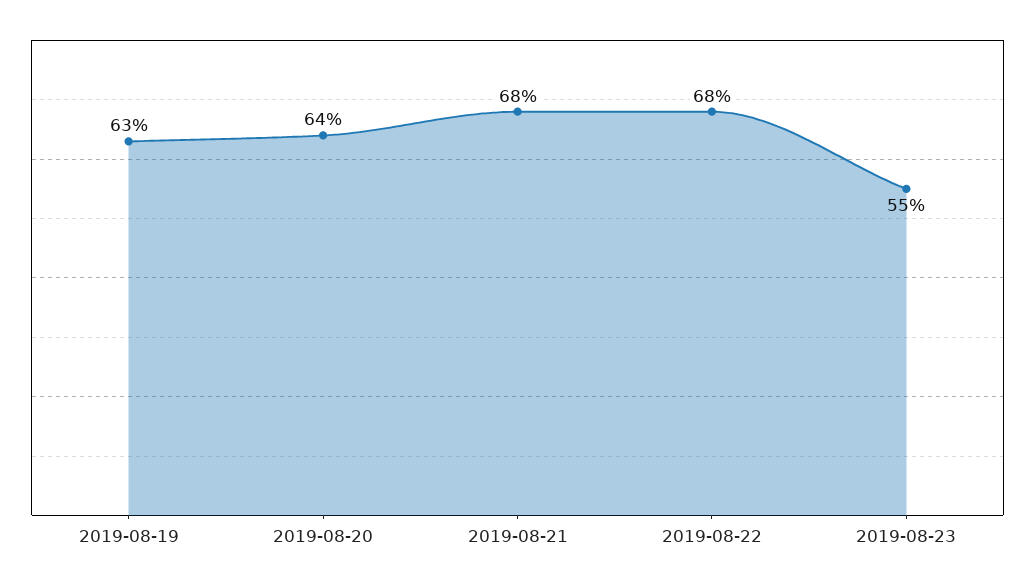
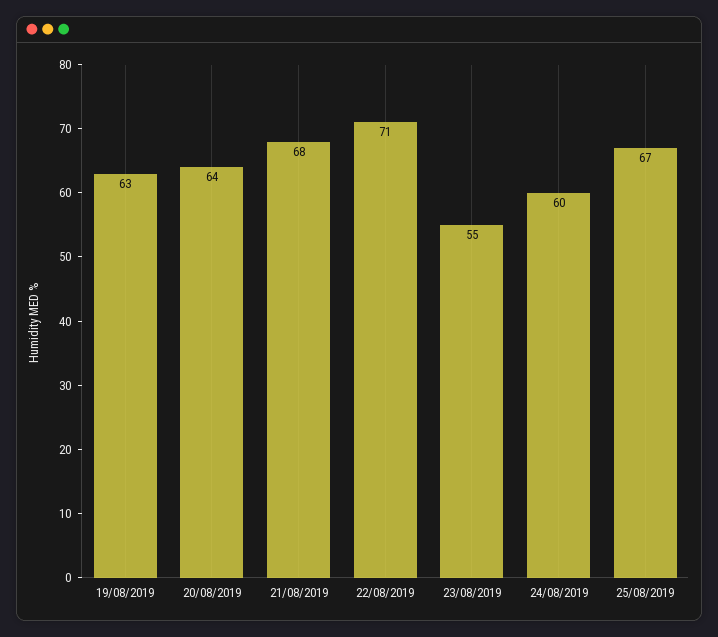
2019-08-22: 68 -> 71
24/08/2019: none -> 60
25/08/2019: none -> 67

